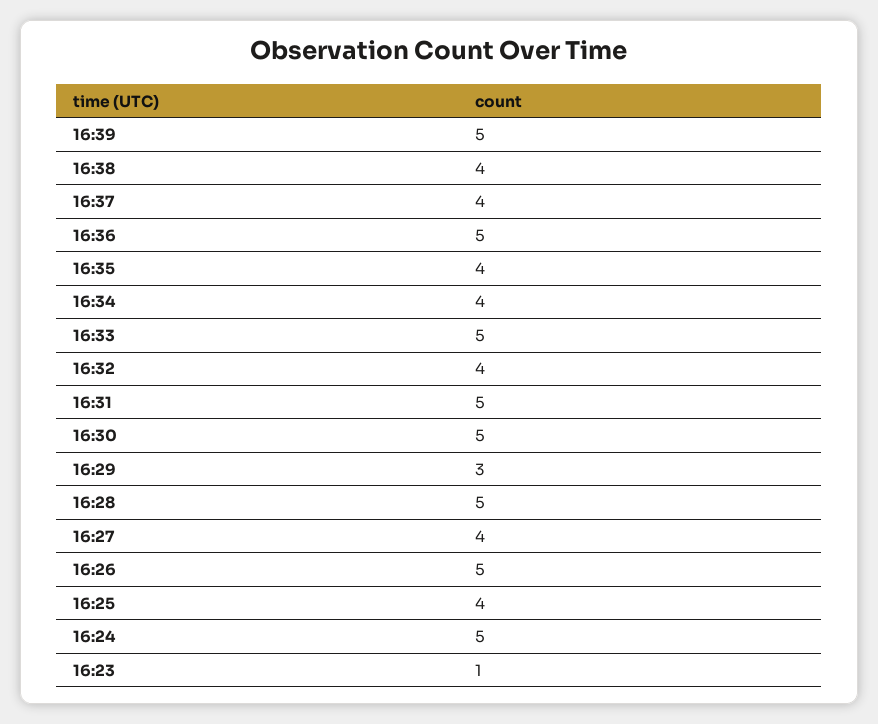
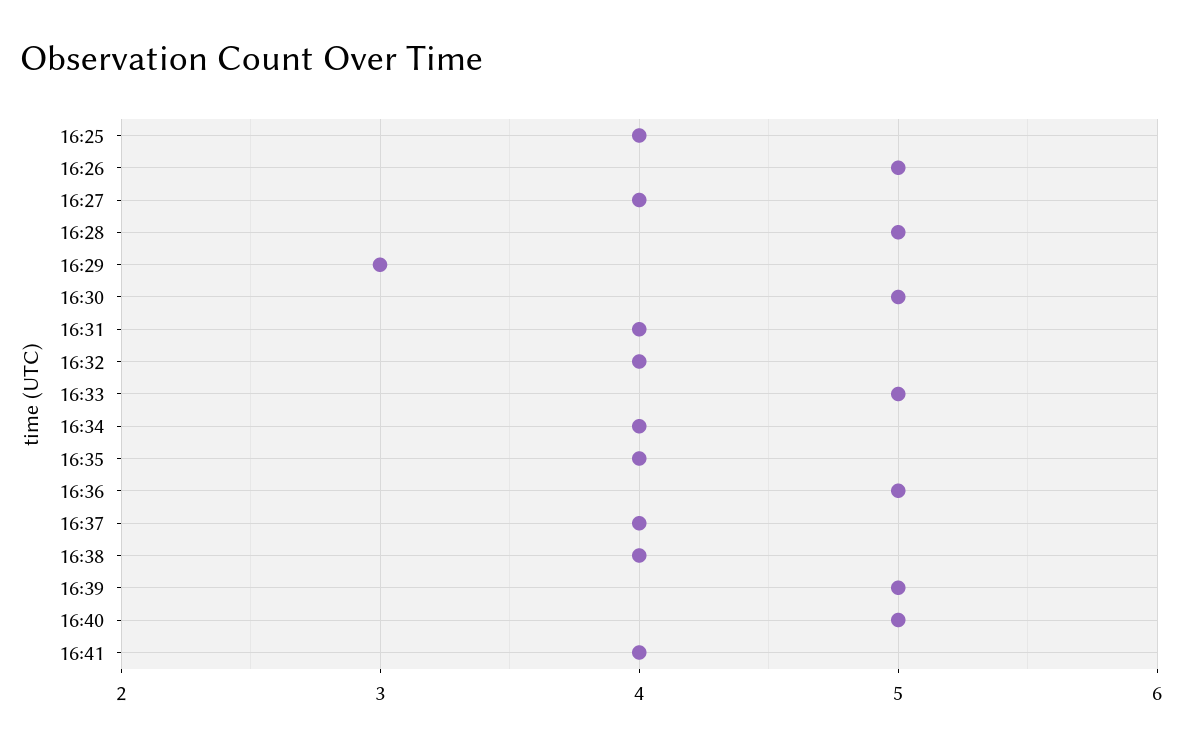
16:31: 5 -> 4
16:24: 5 -> none
16:23: 1 -> none
16:40: none -> 5
16:41: none -> 4

